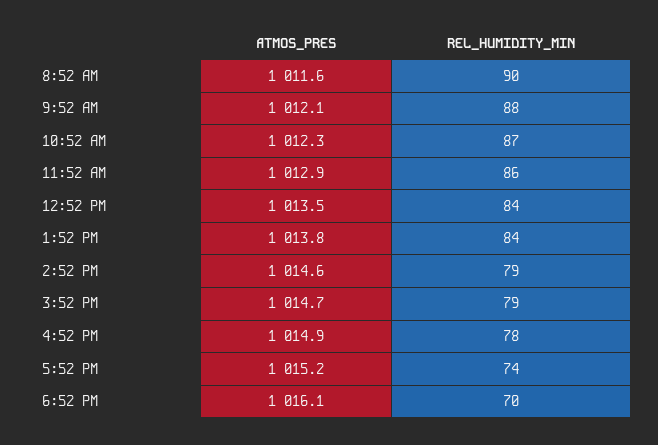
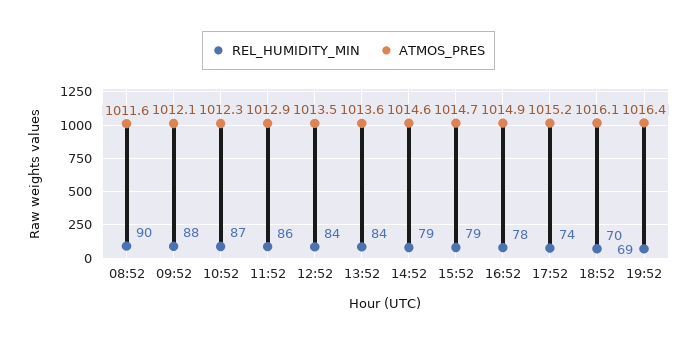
ATMOS_PRES, 1:52 PM: 1013.8 -> 1013.6
REL_HUMIDITY_MIN, 19:52: none -> 69
ATMOS_PRES, 19:52: none -> 1016.4

